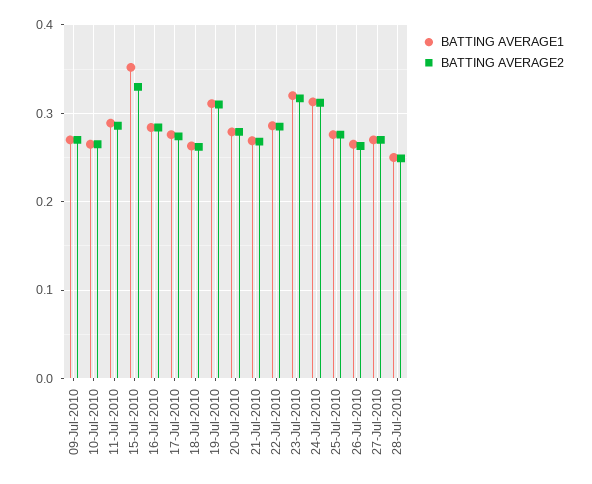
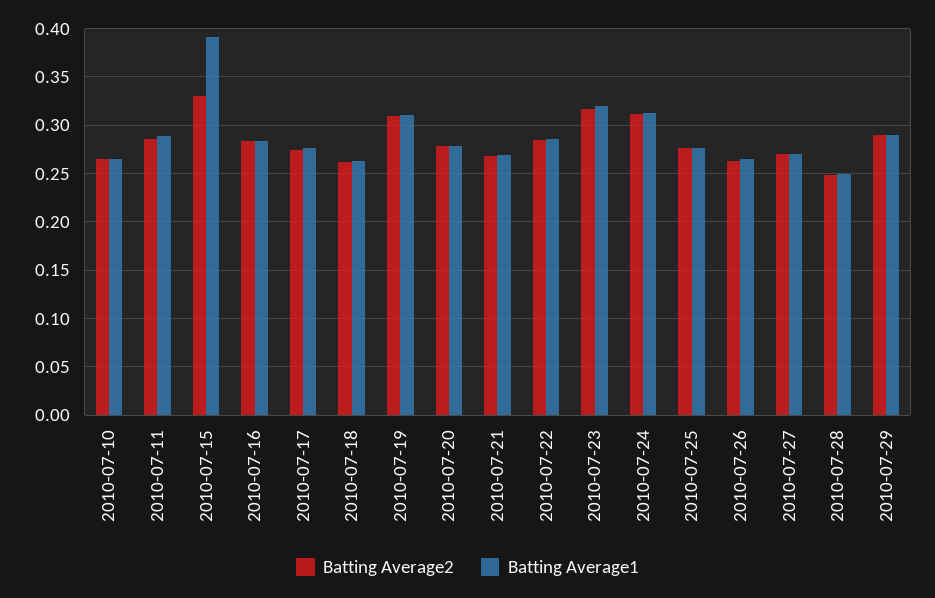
BATTING AVERAGE1, 09-Jul-2010: 0.27 -> none
BATTING AVERAGE2, 09-Jul-2010: 0.27 -> none
BATTING AVERAGE1, 15-Jul-2010: 0.35 -> 0.39
BATTING AVERAGE2, 2010-07-29: none -> 0.29
BATTING AVERAGE1, 2010-07-29: none -> 0.29

